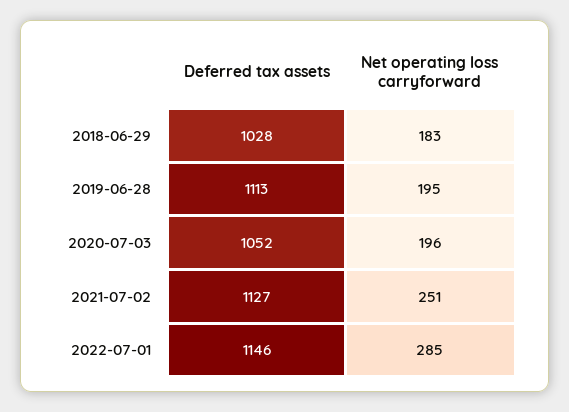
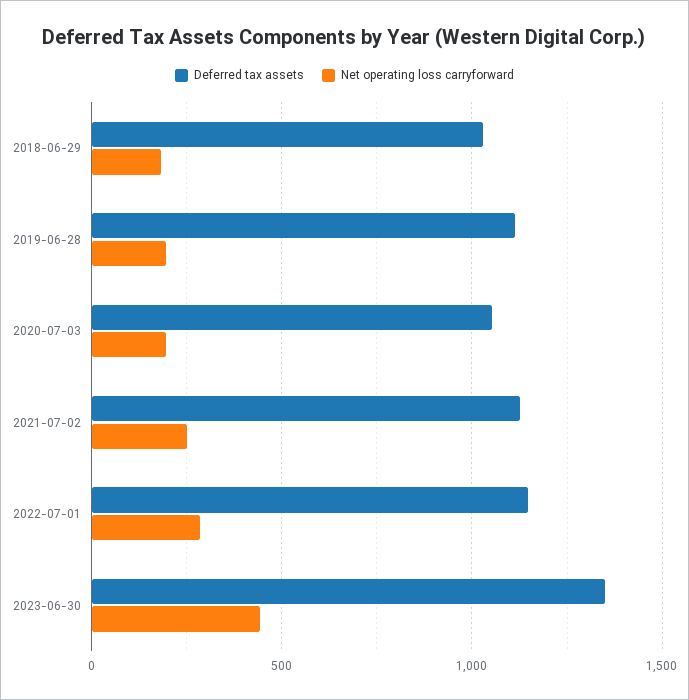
Deferred tax assets, 2023-06-30: none -> 1350
Net operating loss carryforward, 2023-06-30: none -> 450

